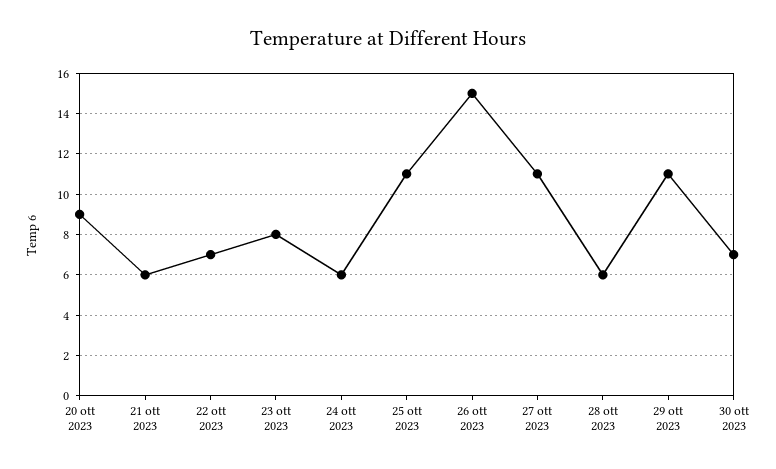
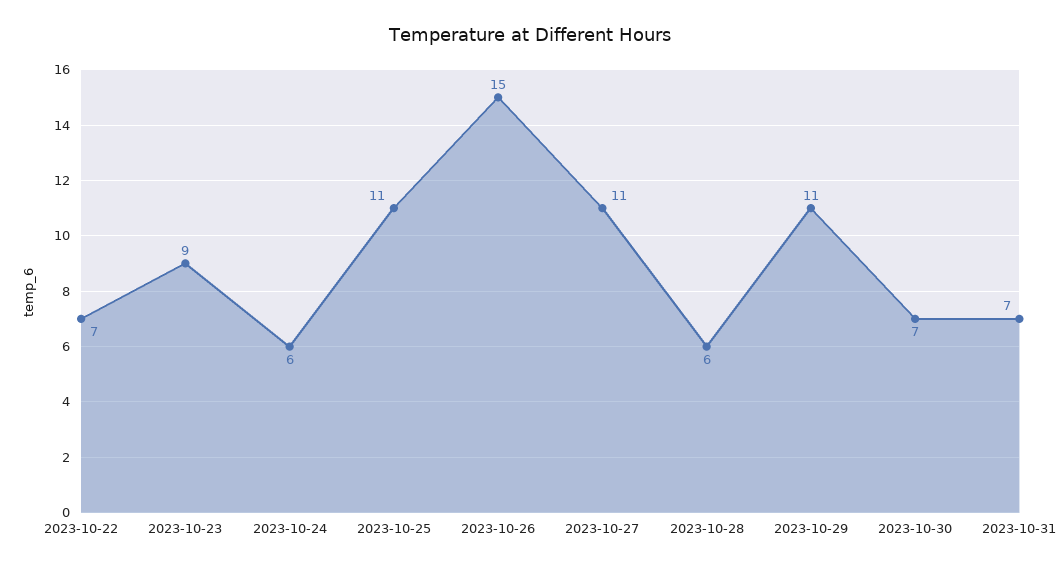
20 ott 2023: 9 -> none
21 ott 2023: 6 -> none
23 ott 2023: 8 -> 9
2023-10-31: none -> 7

